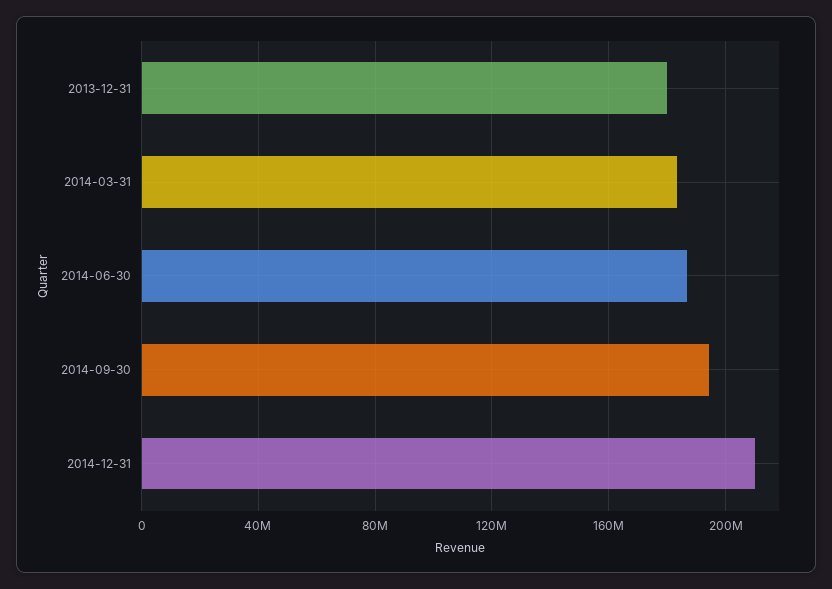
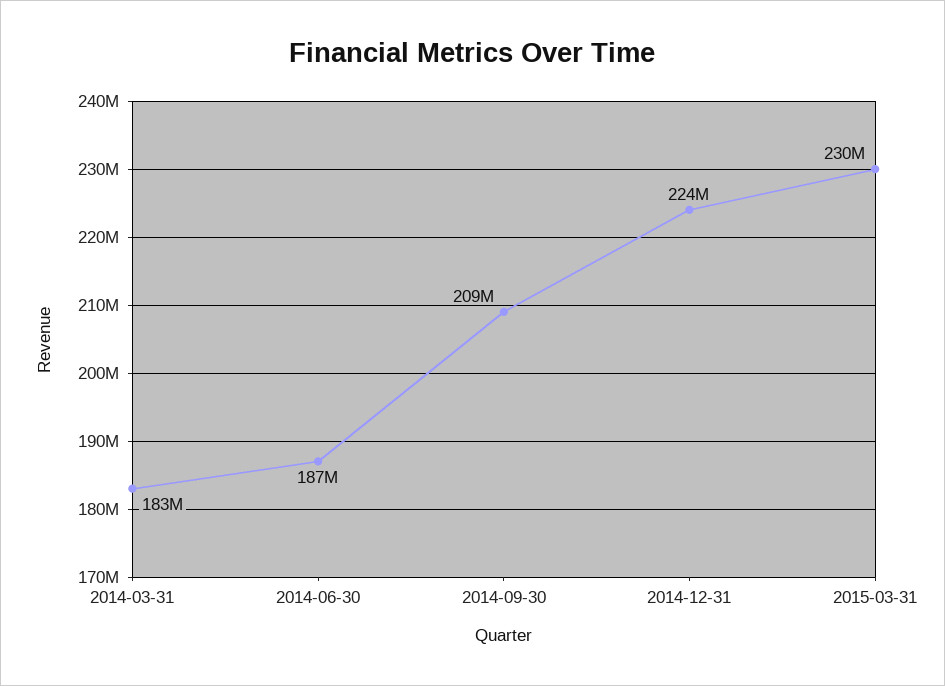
2013-12-31: 180000000 -> none
2014-09-30: 195000000 -> 209000000
2014-12-31: 210000000 -> 224000000
2015-03-31: none -> 230000000

